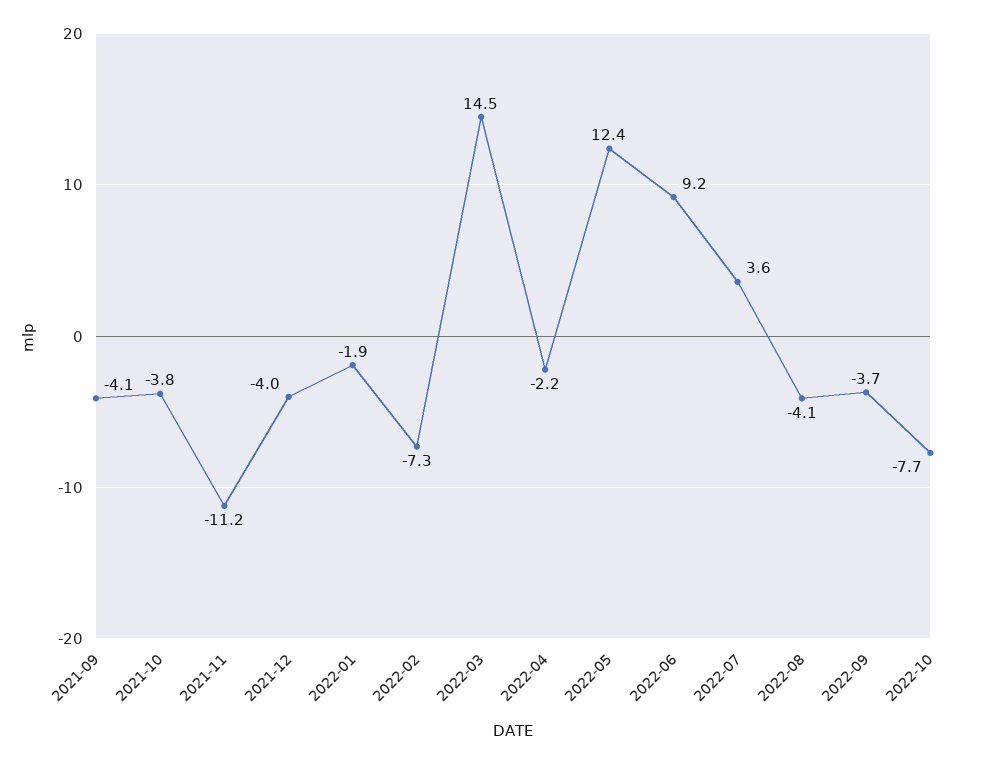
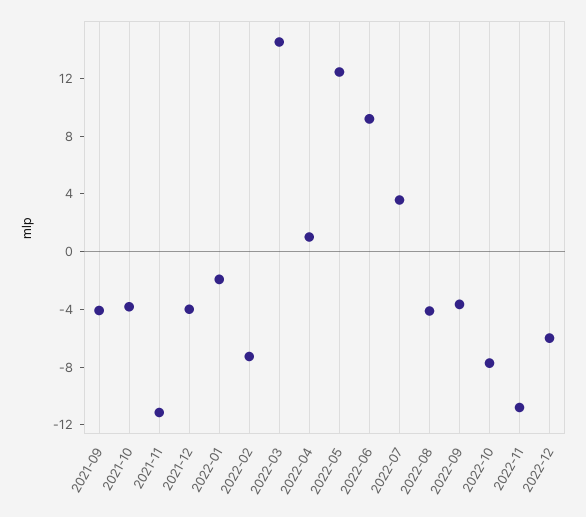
2022-04: -2.2 -> 1
2022-11: none -> -11
2022-12: none -> -6

